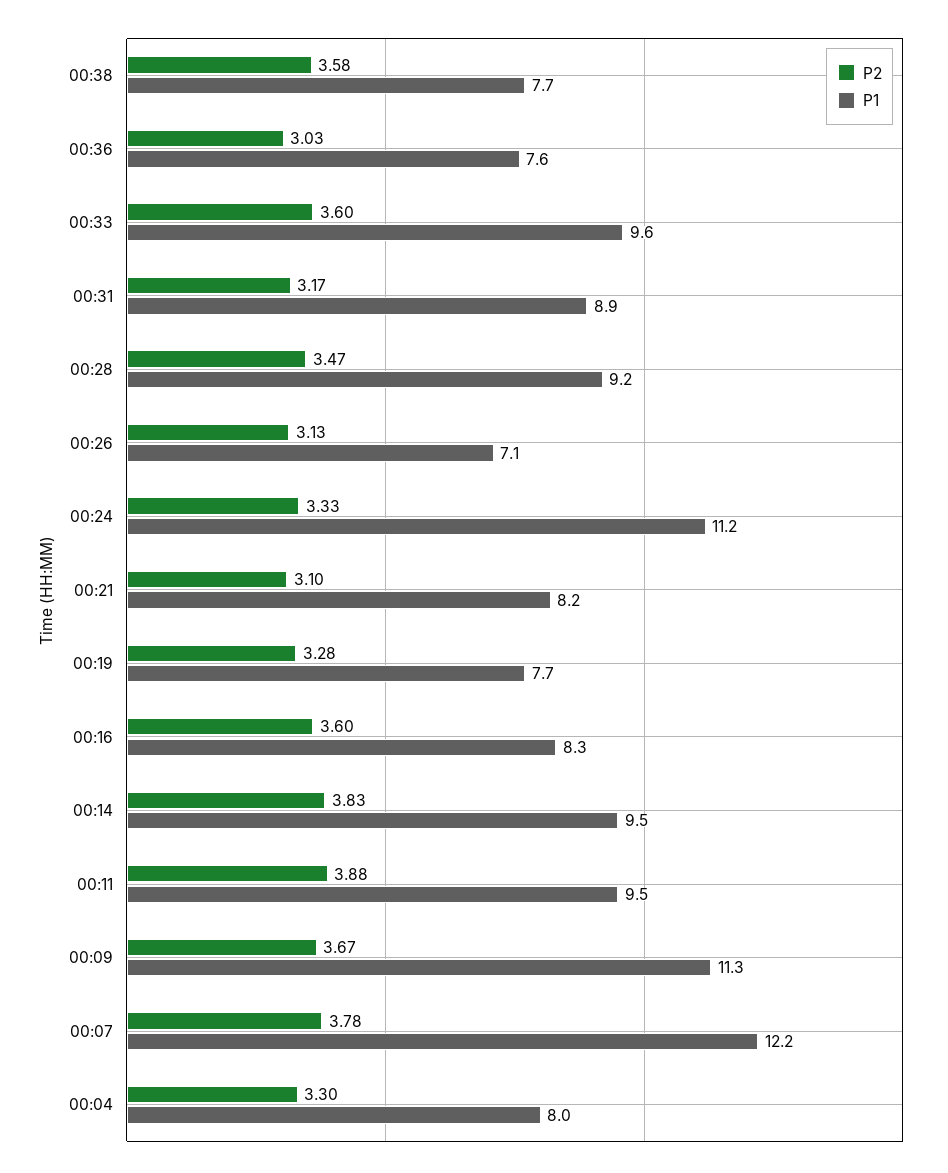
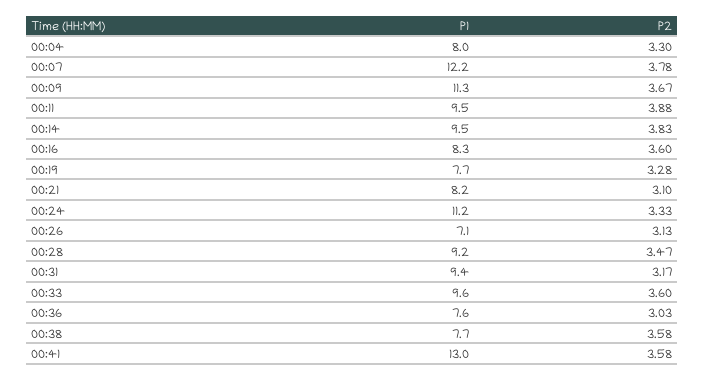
P1, 00:31: 8.9 -> 9.4
P1, 00:41: none -> 13
P2, 00:41: none -> 3.58

